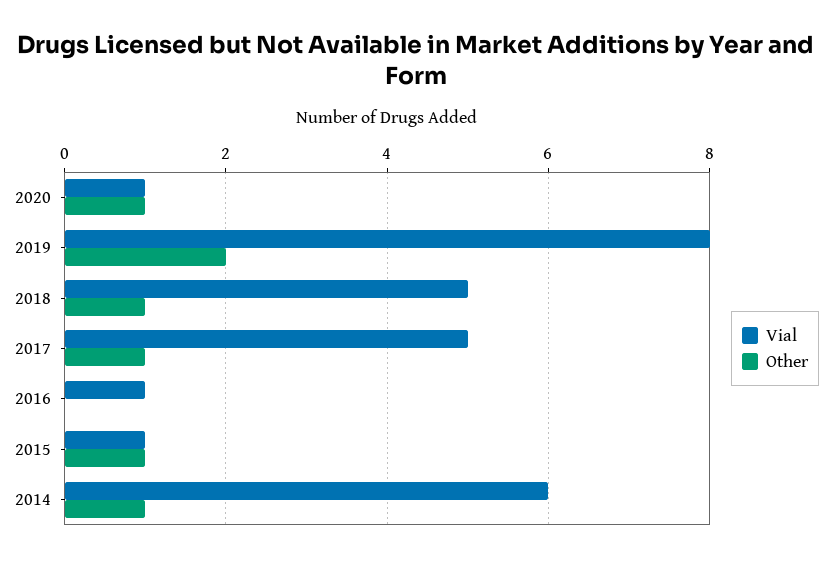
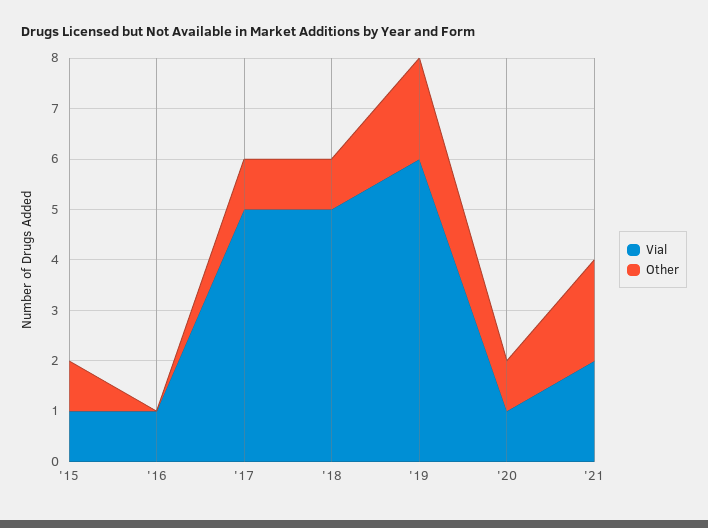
Vial, 2019: 8 -> 6
Vial, 2014: 6 -> none
Other, 2014: 1 -> none
Vial, '21: none -> 2
Other, '21: none -> 2

